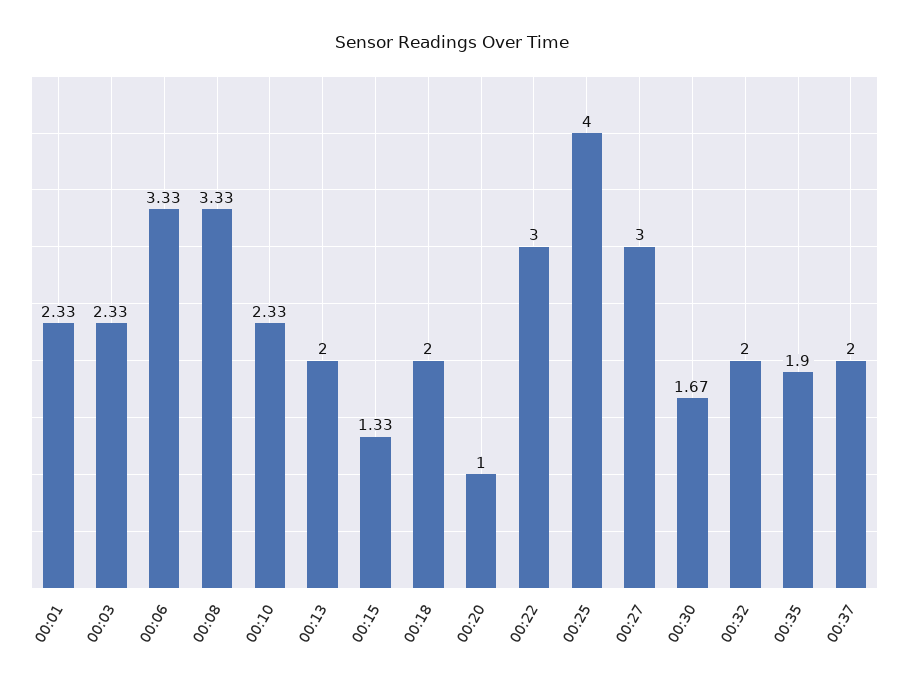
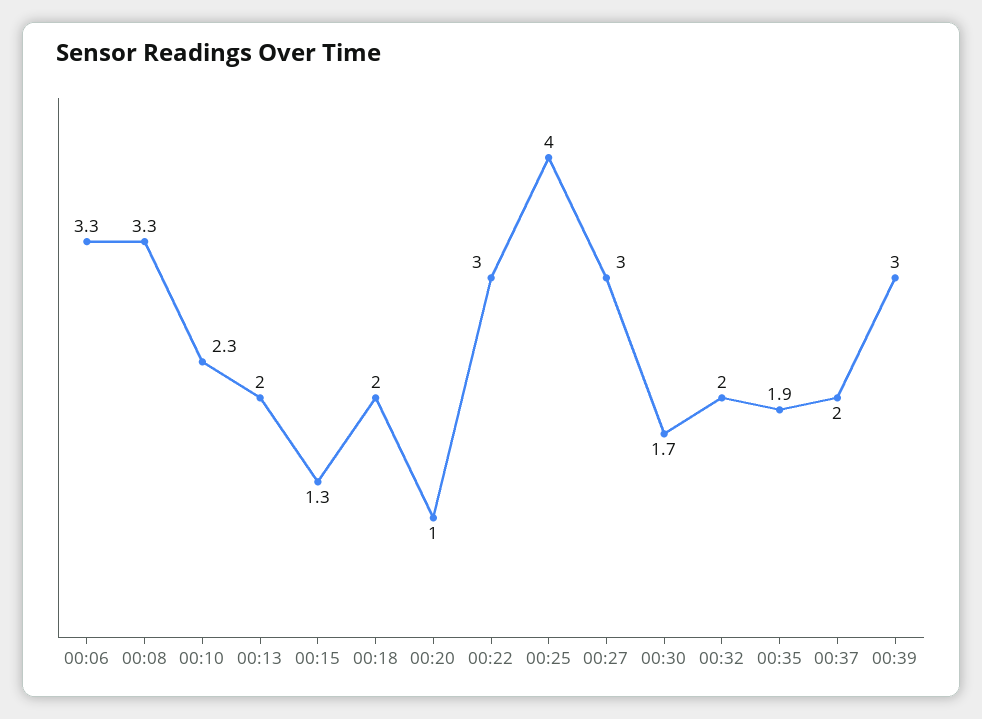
00:01: 2.33 -> none
00:03: 2.33 -> none
00:39: none -> 3

